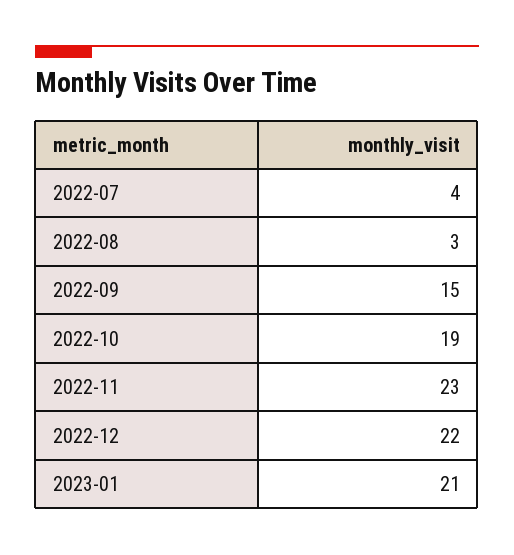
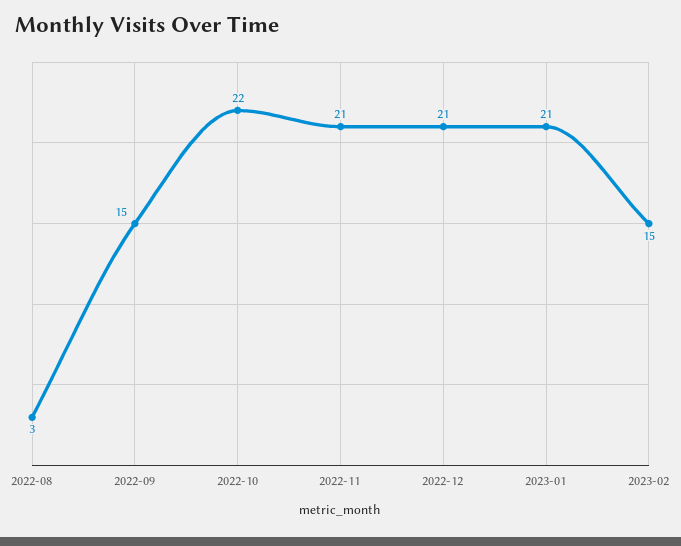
2022-07: 4 -> none
2022-10: 19 -> 22
2022-11: 23 -> 21
2022-12: 22 -> 21
2023-02: none -> 15

